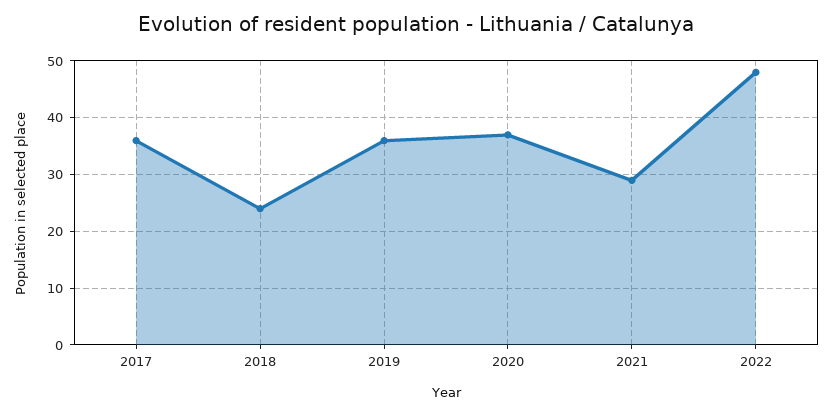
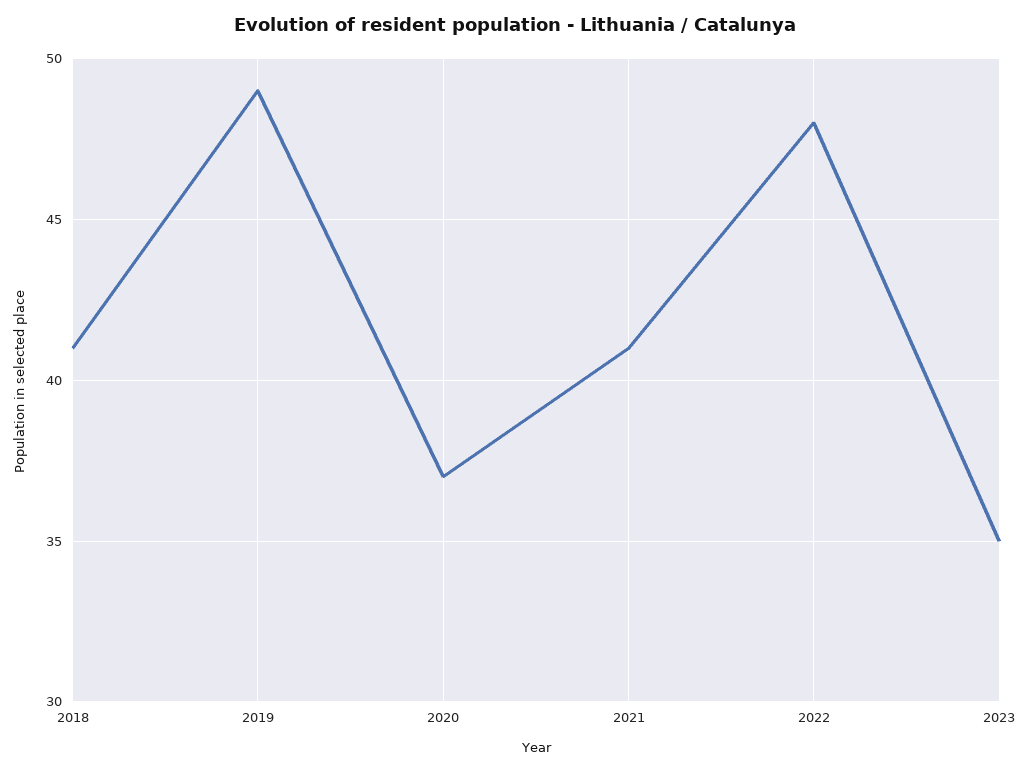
2017: 35 -> none
2018: 25 -> 41
2019: 35 -> 49
2021: 30 -> 41
2023: none -> 35

